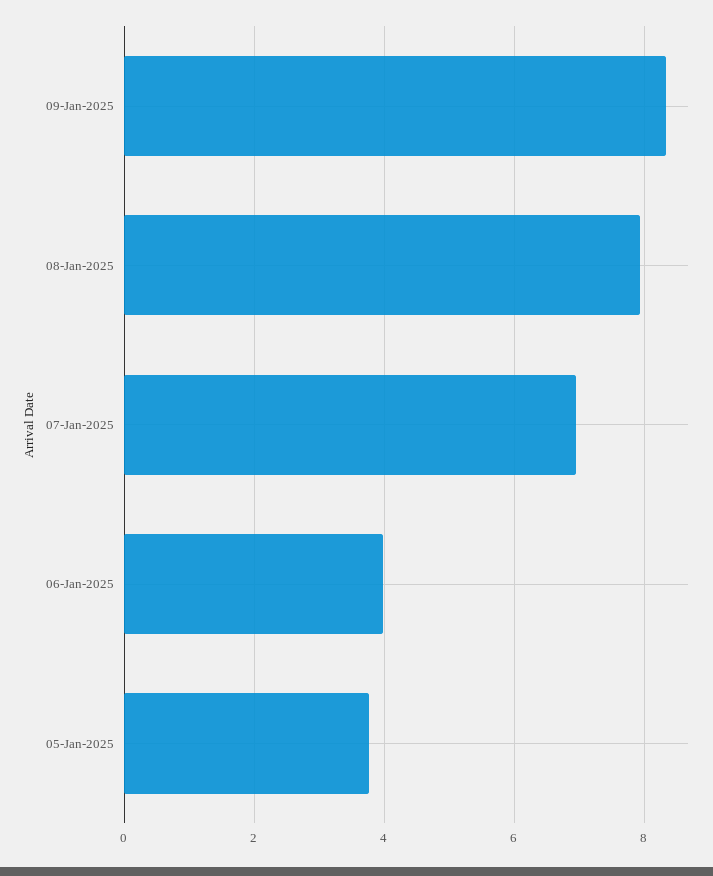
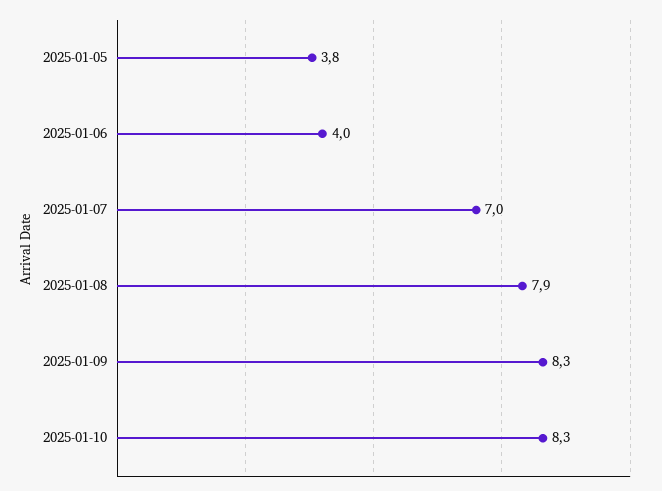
2025-01-10: none -> 8.3

